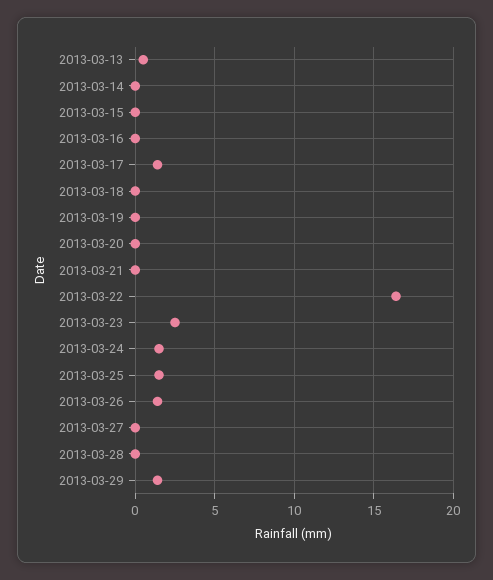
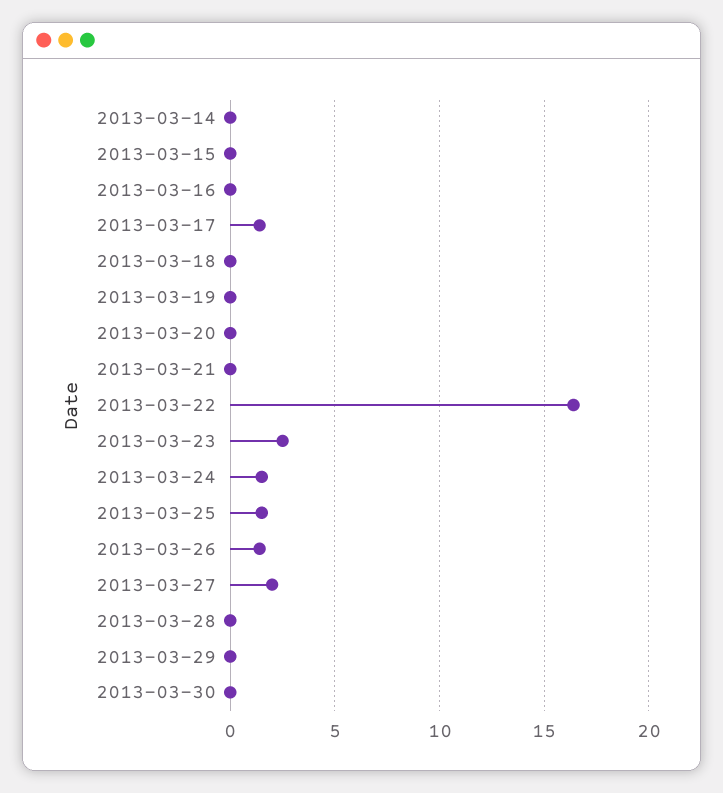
2013-03-13: 0.5 -> none
2013-03-27: 0 -> 2
2013-03-29: 1.5 -> 0
2013-03-30: none -> 0

